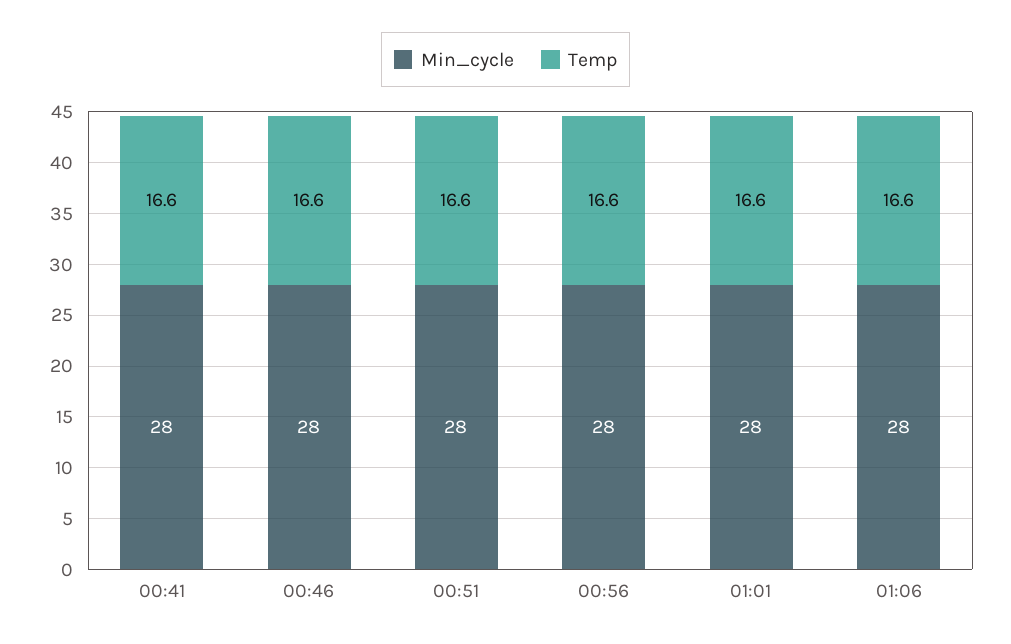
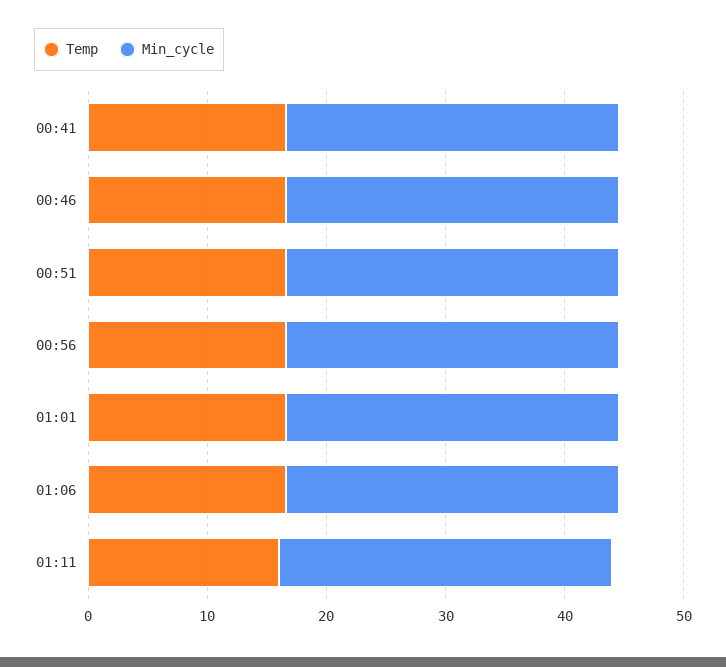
Temp, 01:11: none -> 16
Min_cycle, 01:11: none -> 28

